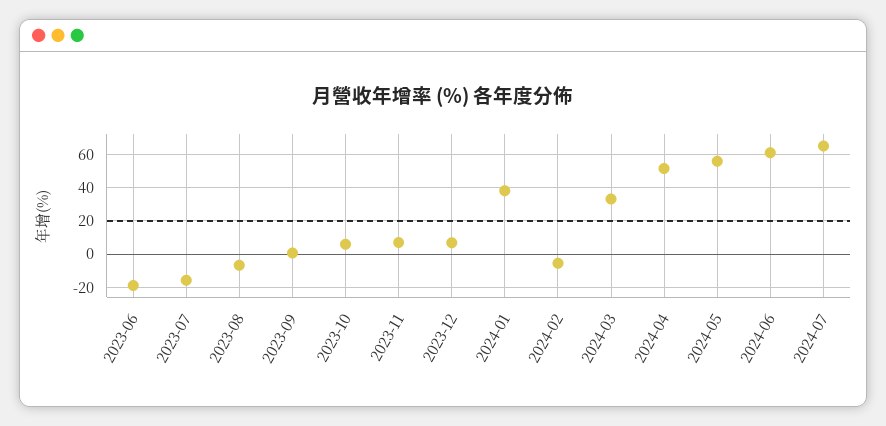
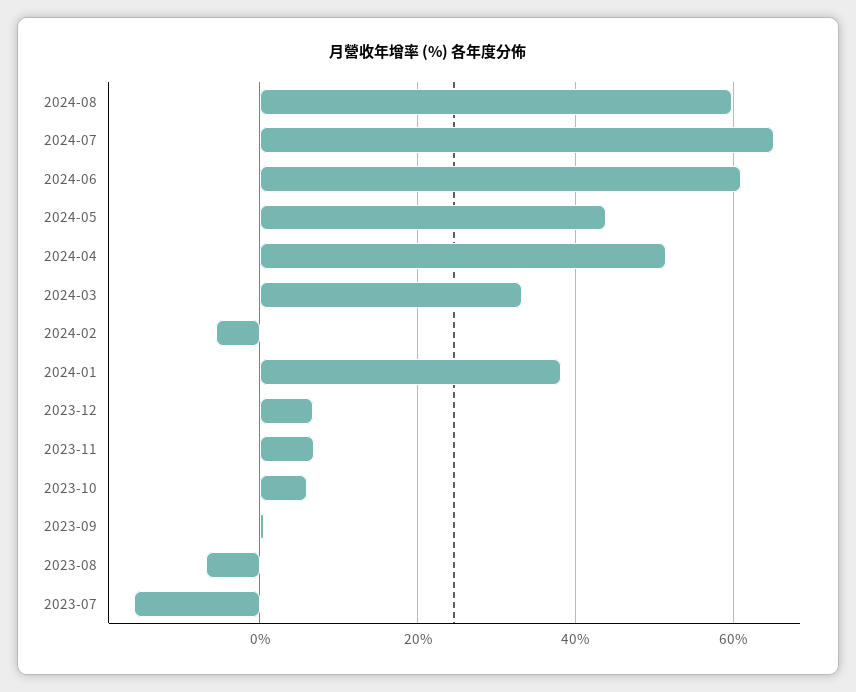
2023-06: -20 -> none
2024-05: 55 -> 44
2024-08: none -> 60

